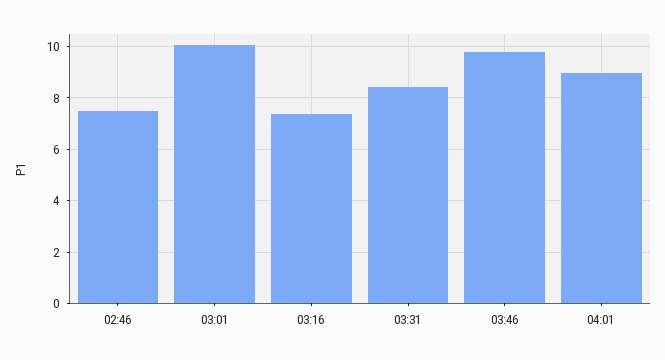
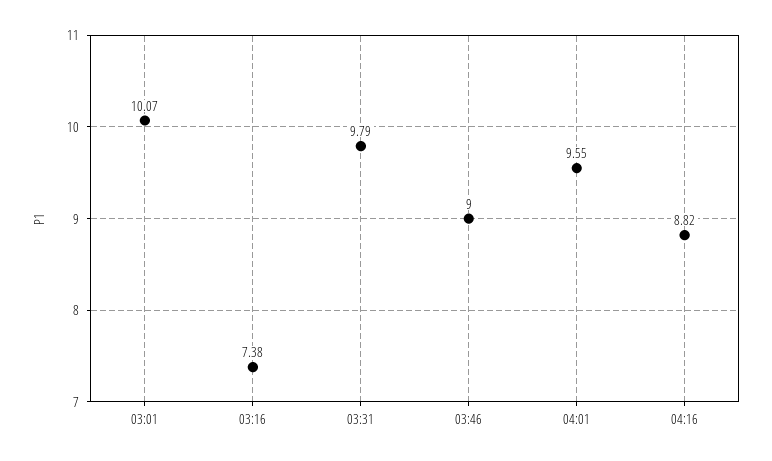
02:46: 7.5 -> none
03:31: 8.5 -> 9.79
03:46: 9.75 -> 9
04:01: 9 -> 9.55
04:16: none -> 8.82

